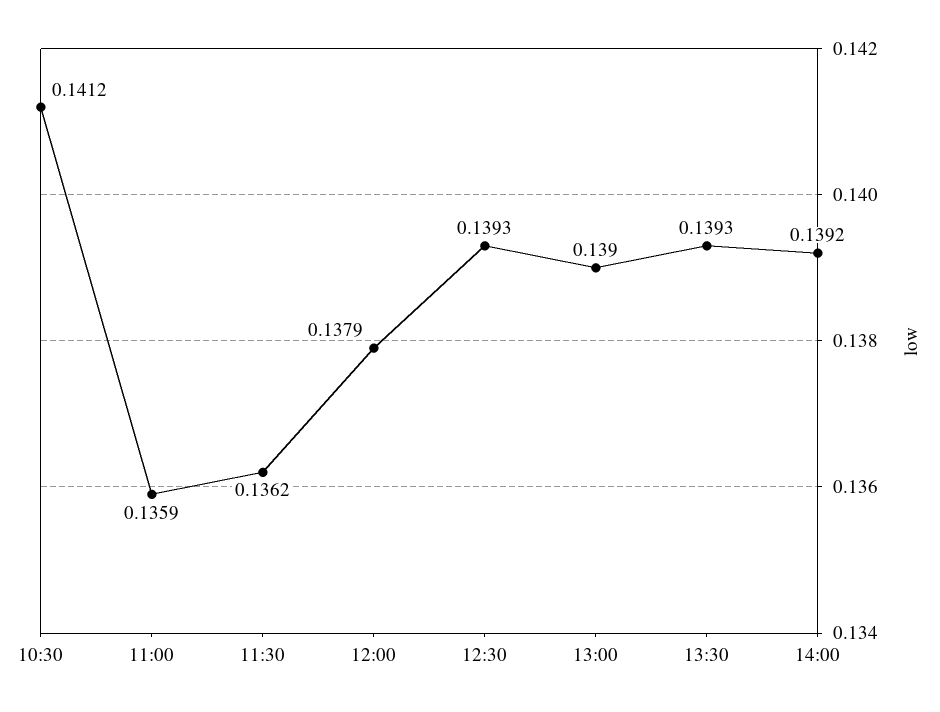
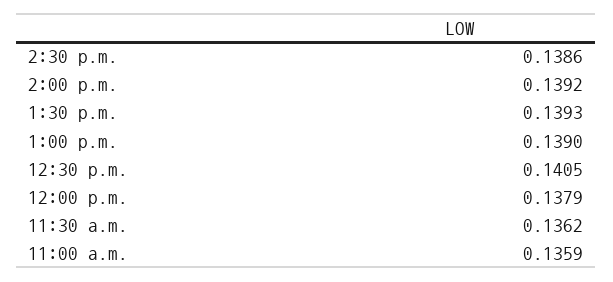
10:30: 0.1412 -> none
12:30: 0.1393 -> 0.1405
2:30 p.m.: none -> 0.1386

